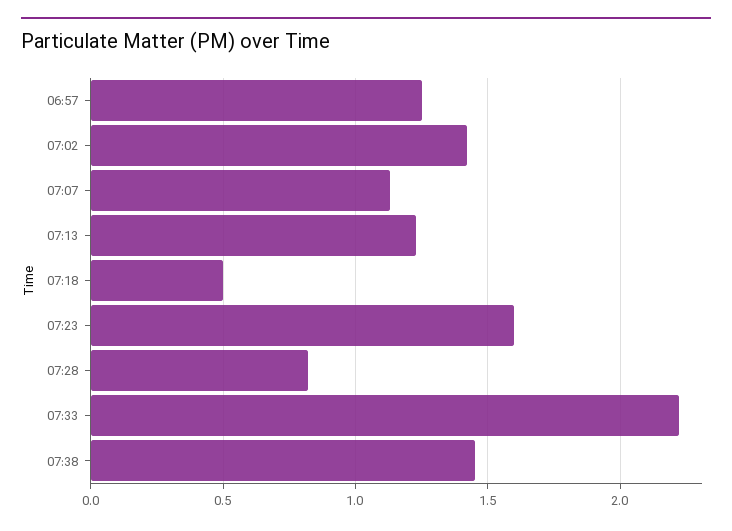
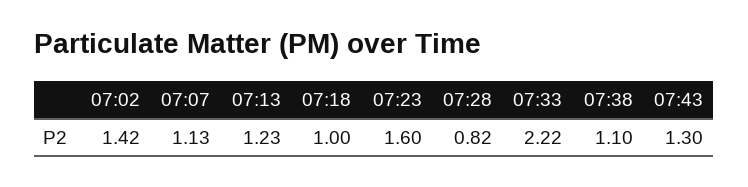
06:57: 1.25 -> none
07:18: 0.5 -> 1
07:38: 1.45 -> 1.1
07:43: none -> 1.3

